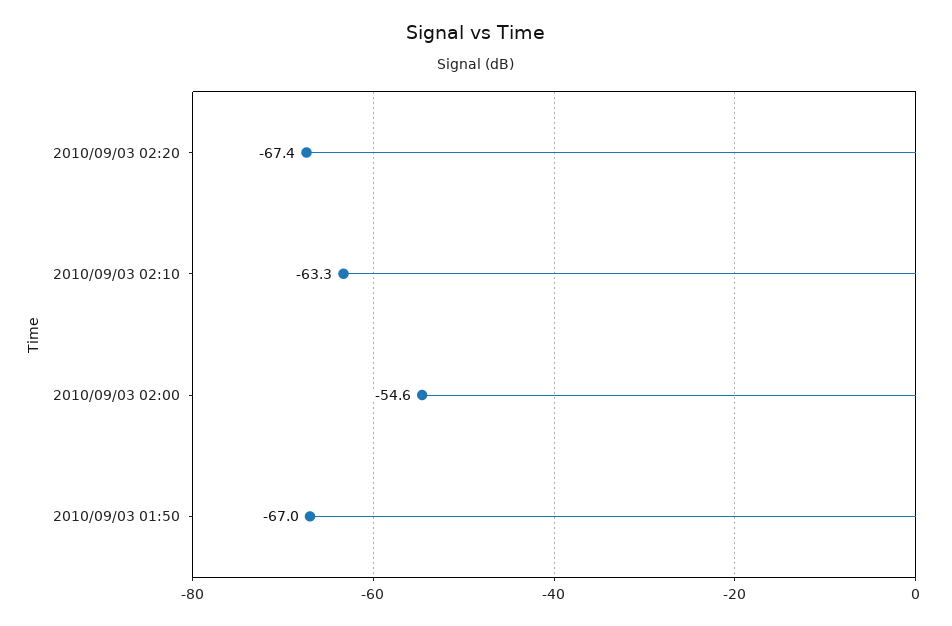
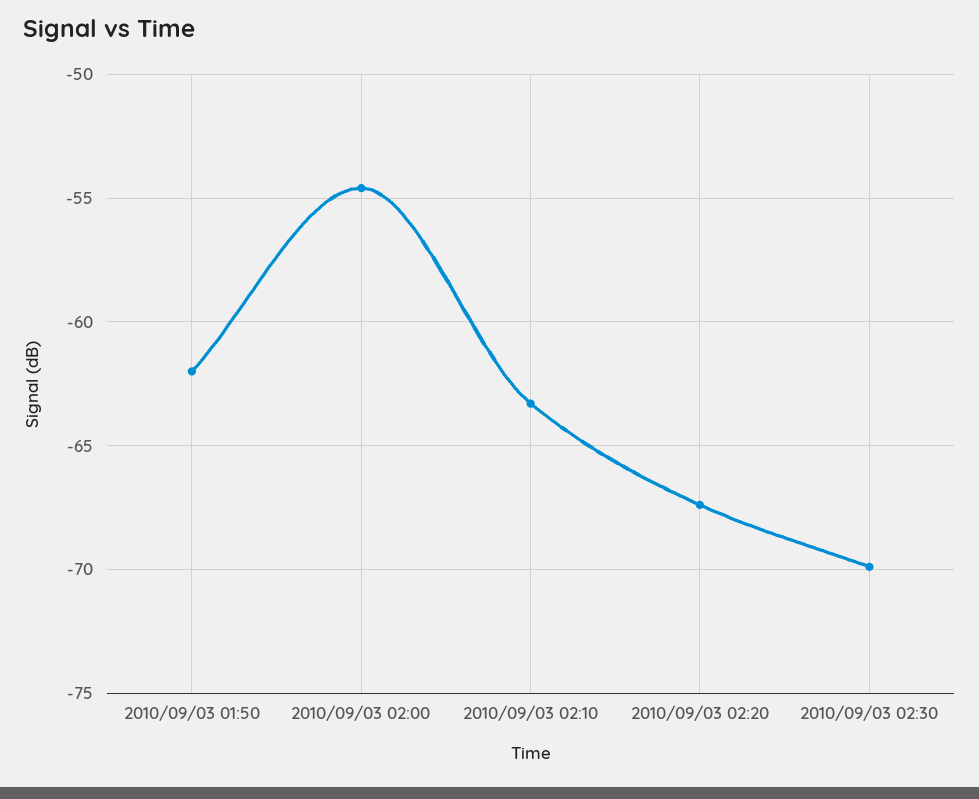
2010/09/03 01:50: -67 -> -62
2010/09/03 02:30: none -> -70

